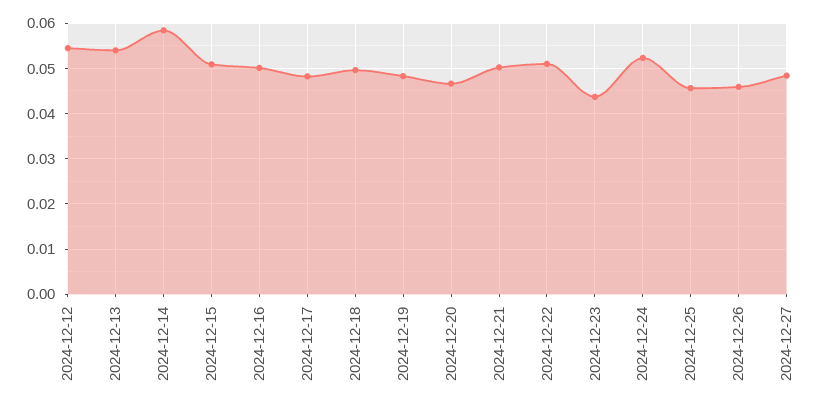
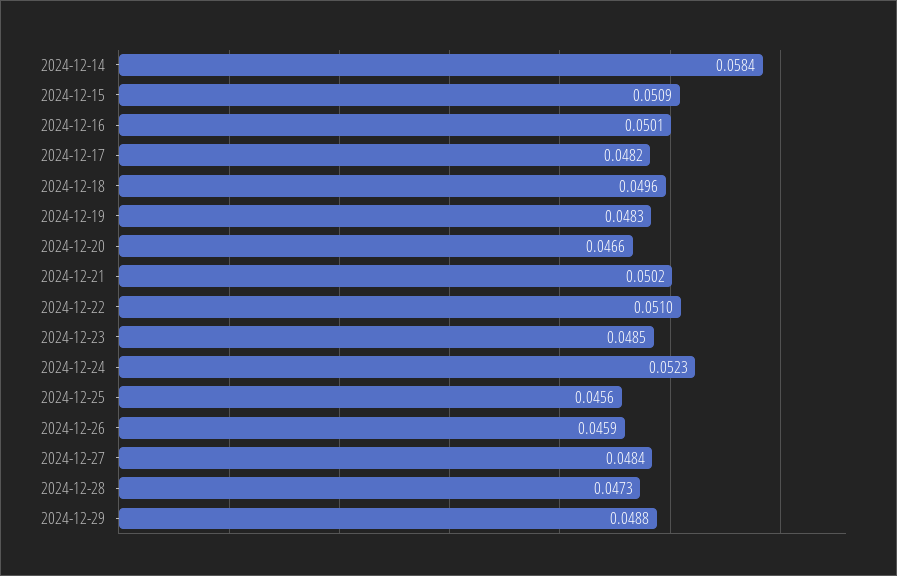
2024-12-12: 0.054 -> none
2024-12-13: 0.054 -> none
2024-12-23: 0.044 -> 0.0485
2024-12-28: none -> 0.0473
2024-12-29: none -> 0.0488

